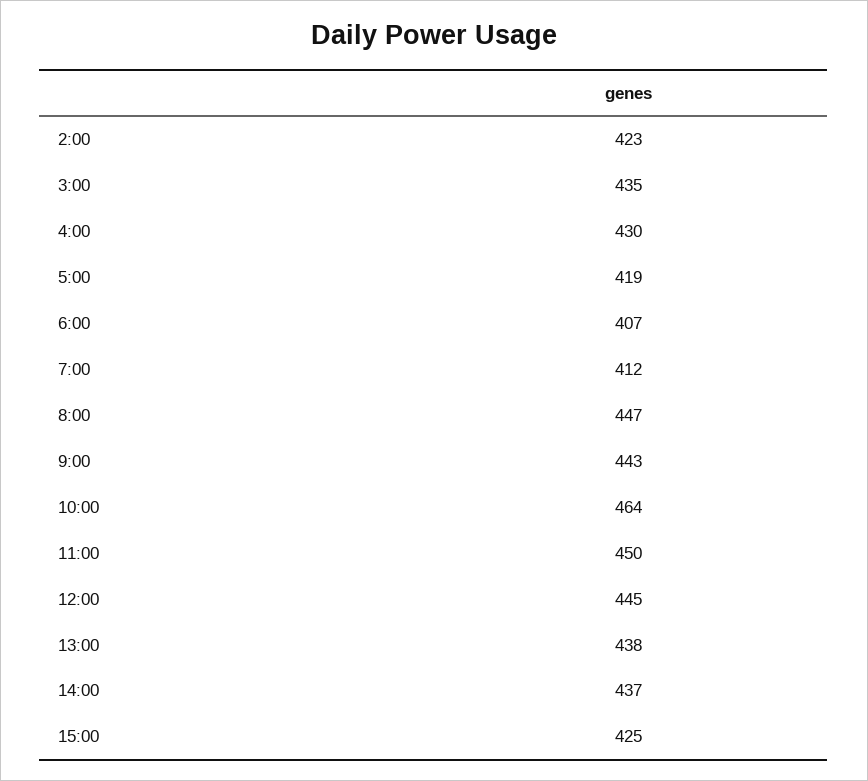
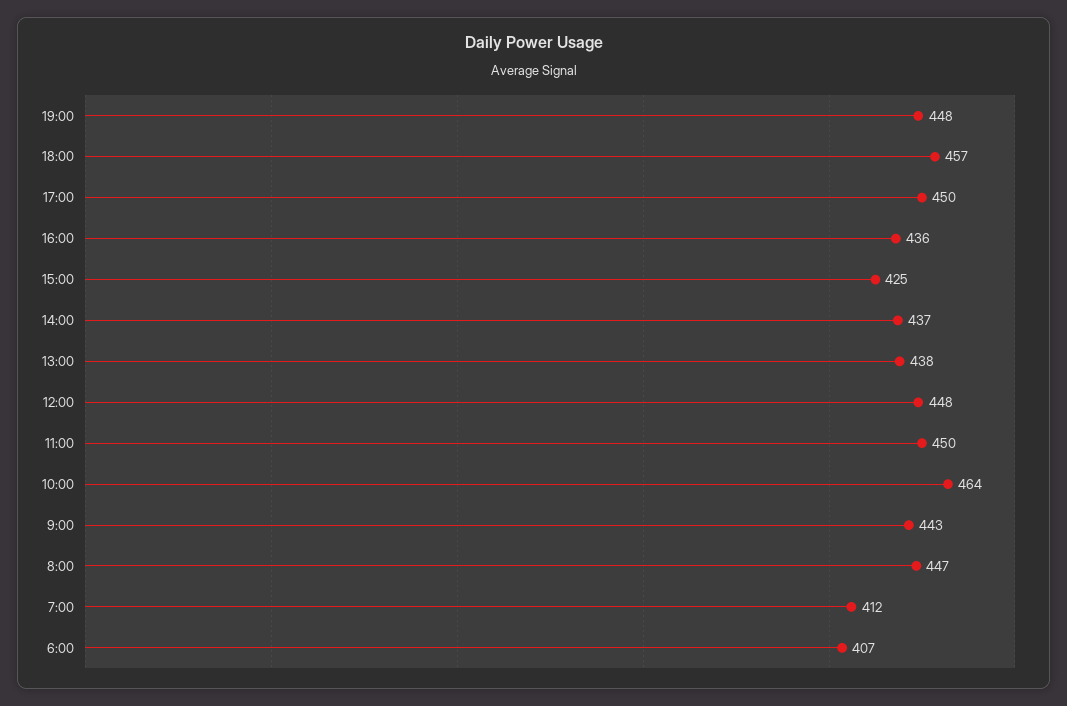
2:00: 423 -> none
3:00: 435 -> none
4:00: 430 -> none
5:00: 419 -> none
12:00: 445 -> 448
19:00: none -> 448
18:00: none -> 457
17:00: none -> 450
16:00: none -> 436

